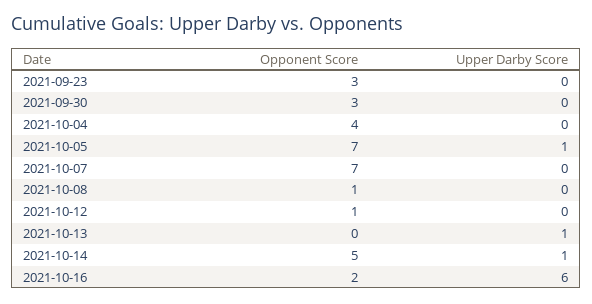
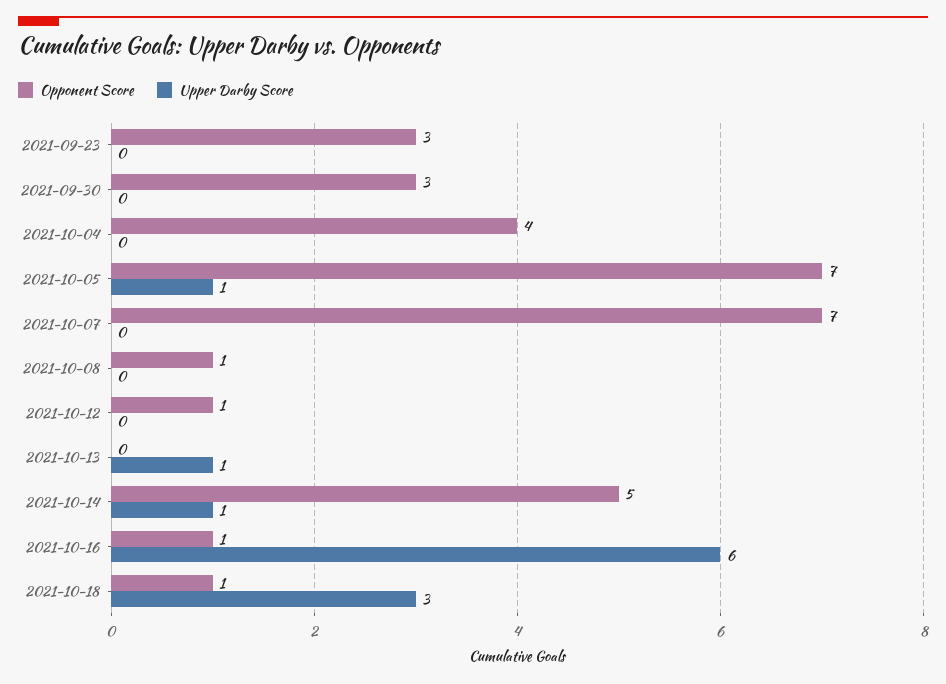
Opponent Score, 2021-10-16: 2 -> 1
Opponent Score, 2021-10-18: none -> 1
Upper Darby Score, 2021-10-18: none -> 3

